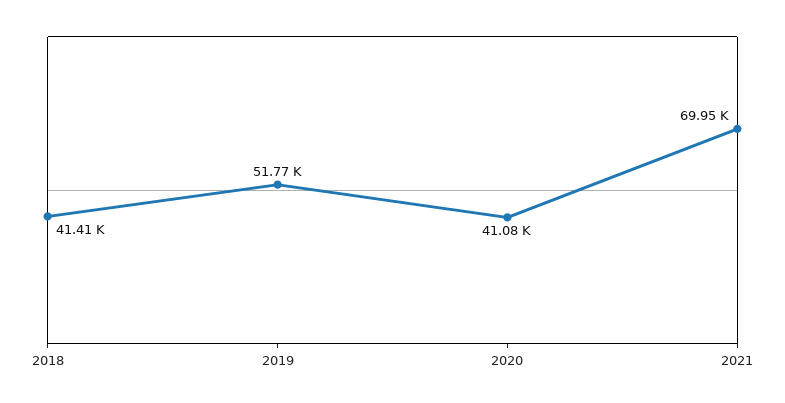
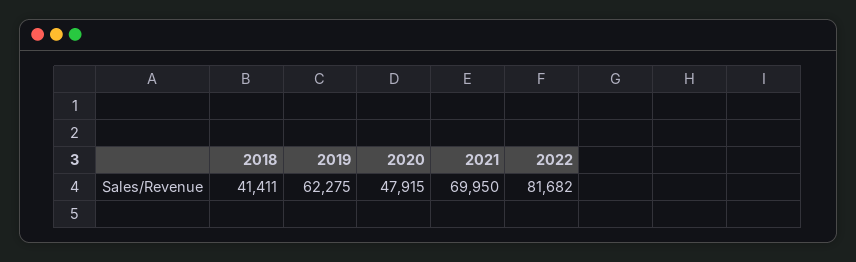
2019: 51770 -> 62275
2020: 41080 -> 47915
2022: none -> 81682

